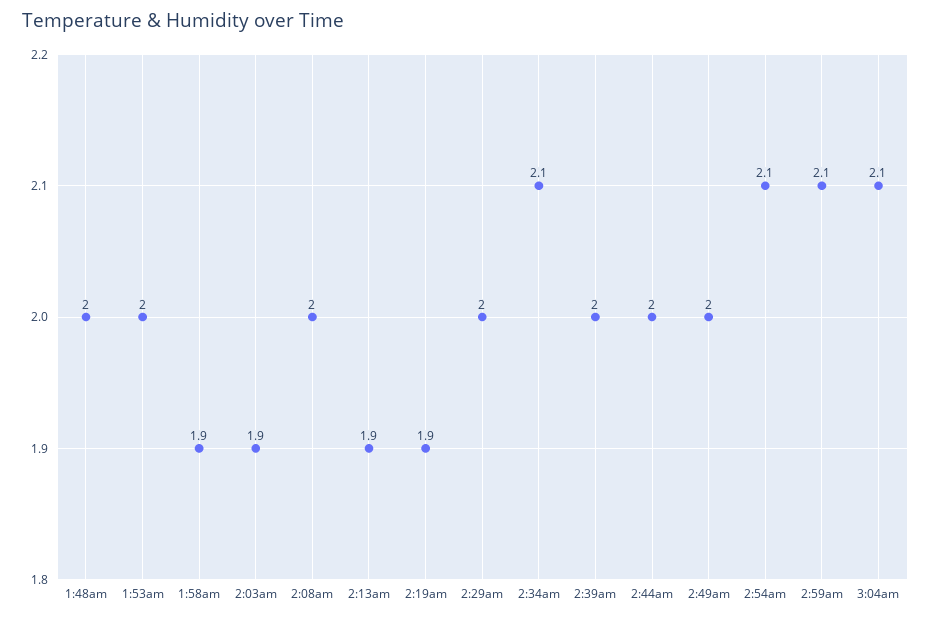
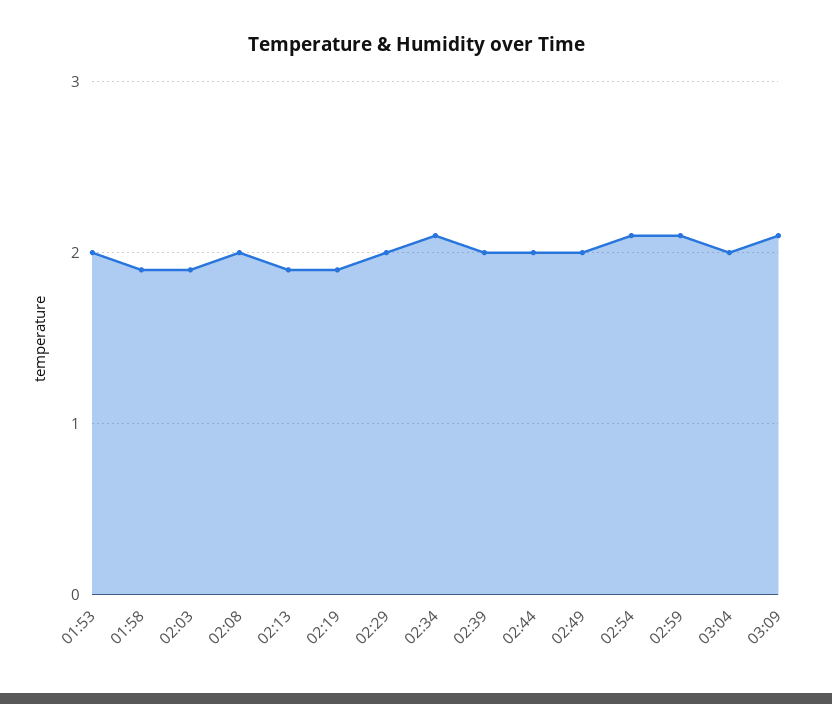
1:48am: 2 -> none
3:04am: 2.1 -> 2
03:09: none -> 2.1

